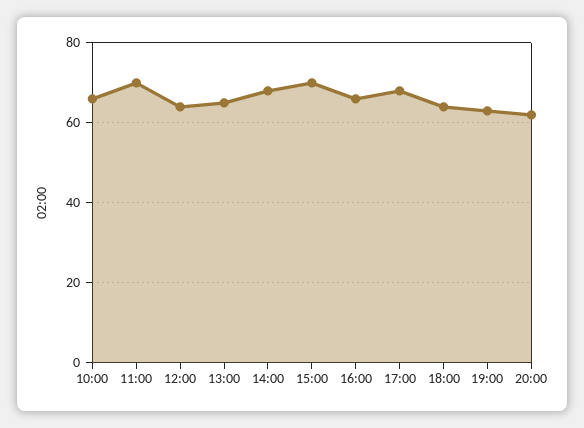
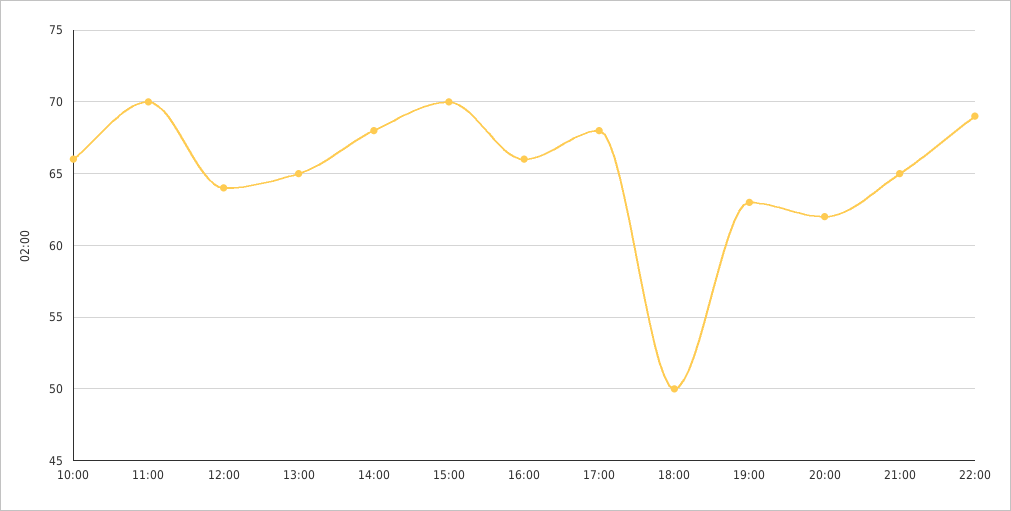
18:00: 65 -> 50
21:00: none -> 65
22:00: none -> 69

